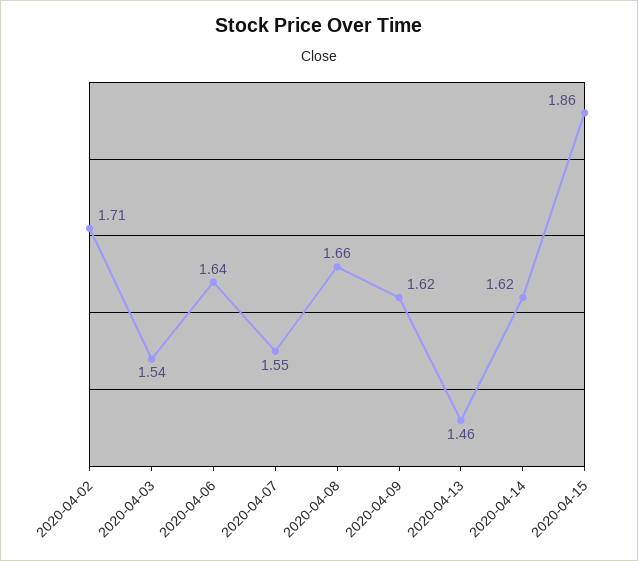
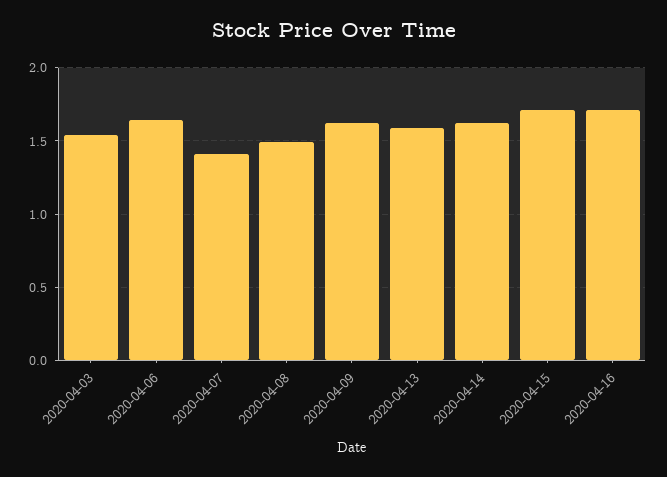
2020-04-02: 1.71 -> none
2020-04-07: 1.55 -> 1.4
2020-04-08: 1.66 -> 1.5
2020-04-13: 1.46 -> 1.6
2020-04-15: 1.86 -> 1.7
2020-04-16: none -> 1.7

